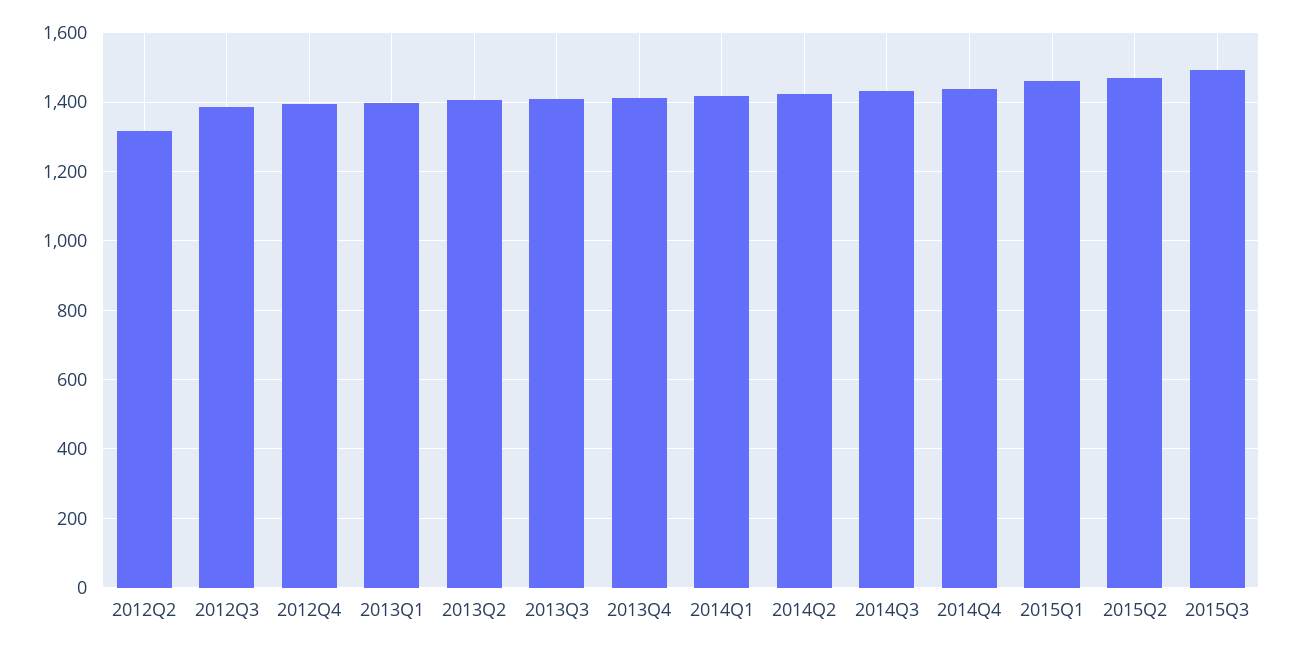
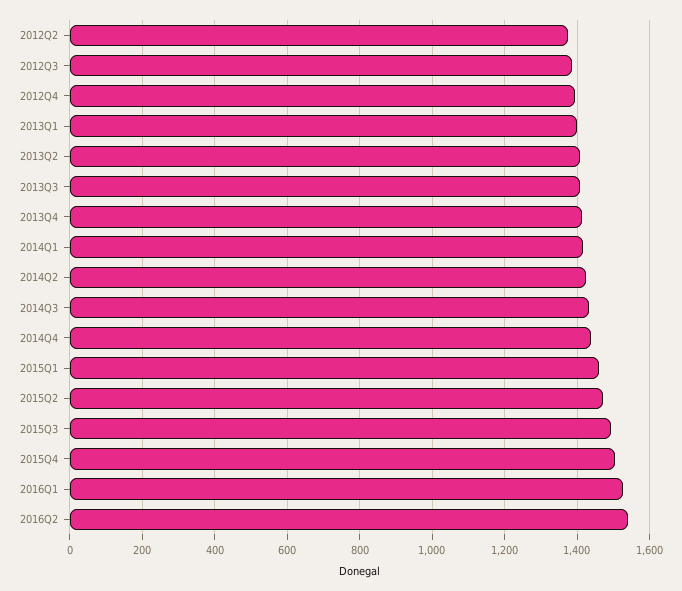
2012Q2: 1320 -> 1380
2015Q4: none -> 1500
2016Q1: none -> 1520
2016Q2: none -> 1540

